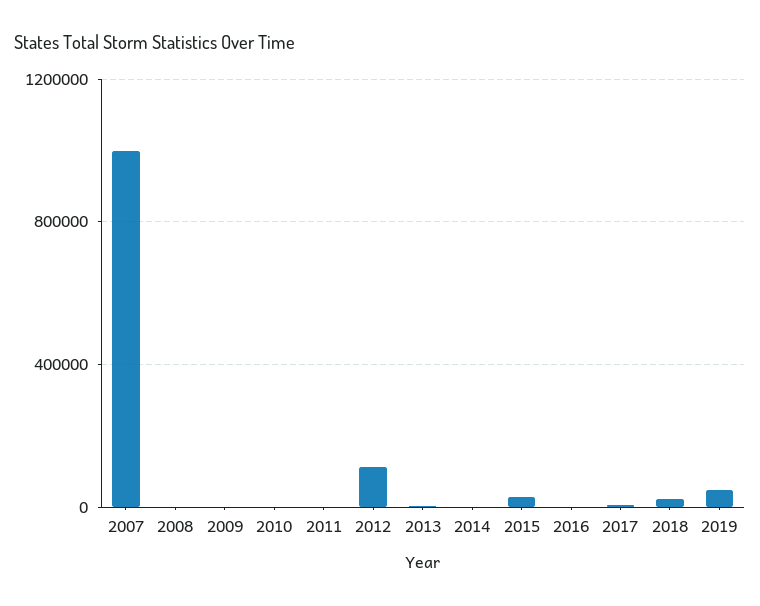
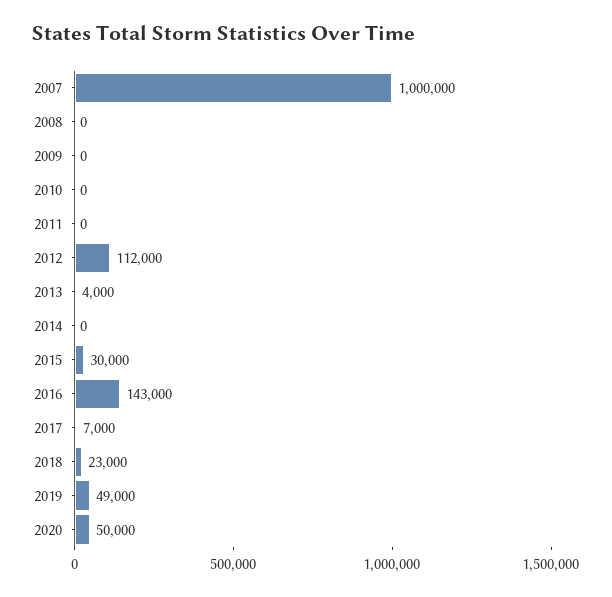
2016: 0 -> 143000
2020: none -> 50000

